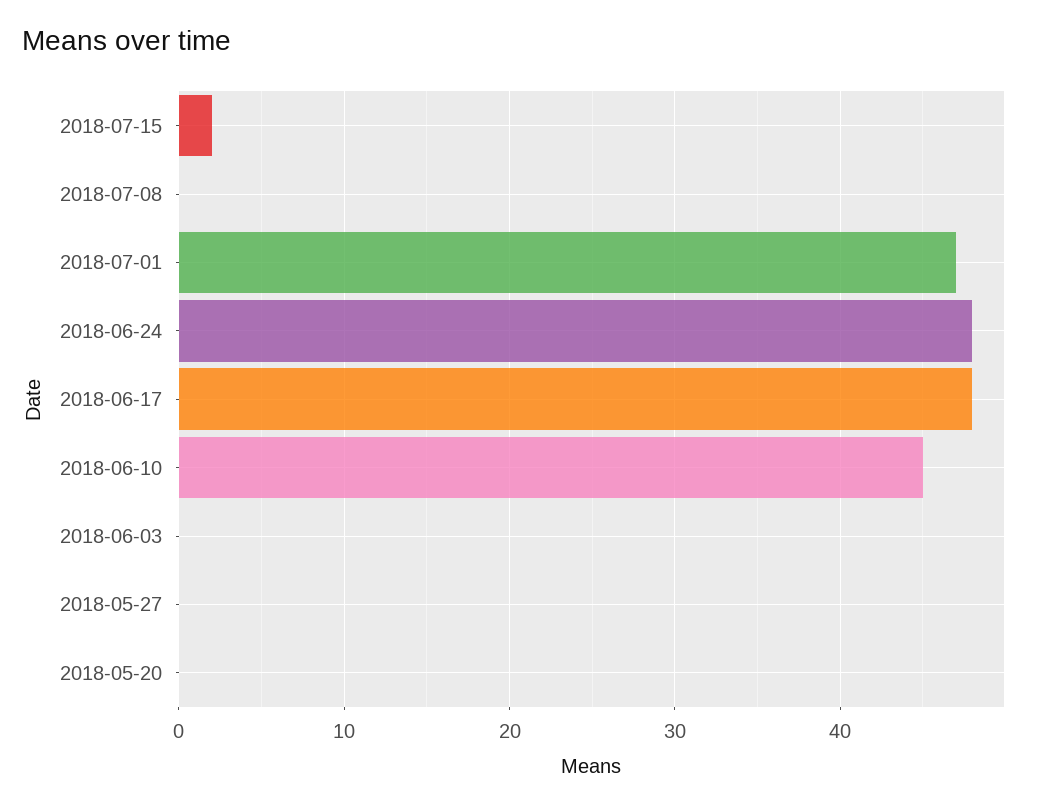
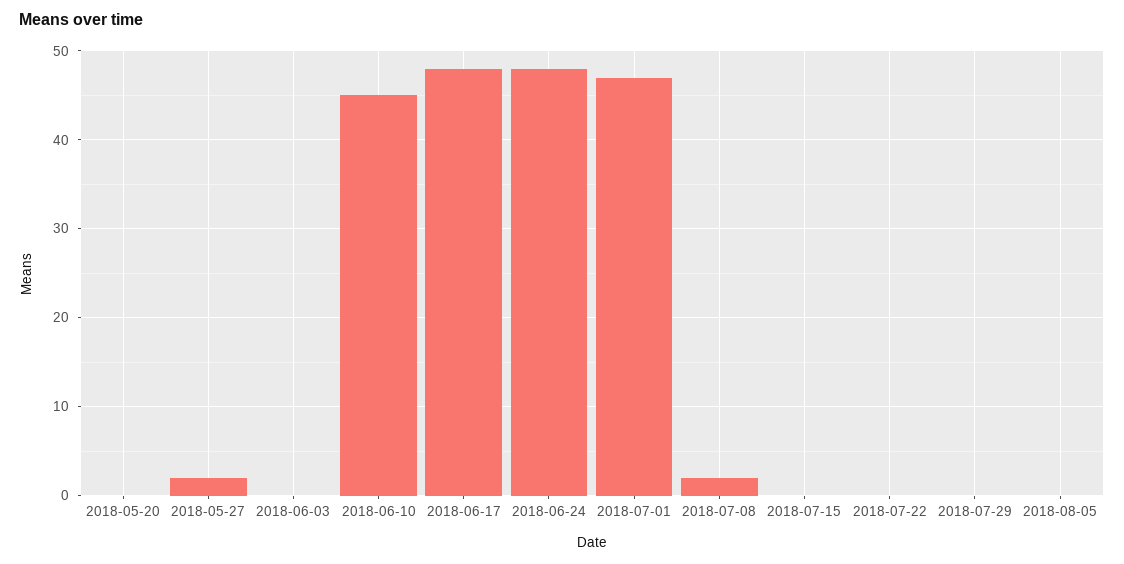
2018-07-15: 2 -> 0
2018-07-08: 0 -> 2
2018-05-27: 0 -> 2
2018-07-22: none -> 0
2018-07-29: none -> 0
2018-08-05: none -> 0

